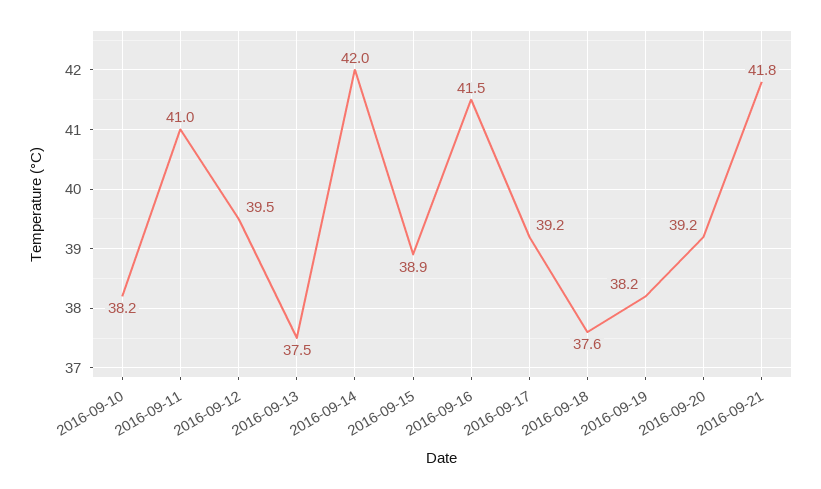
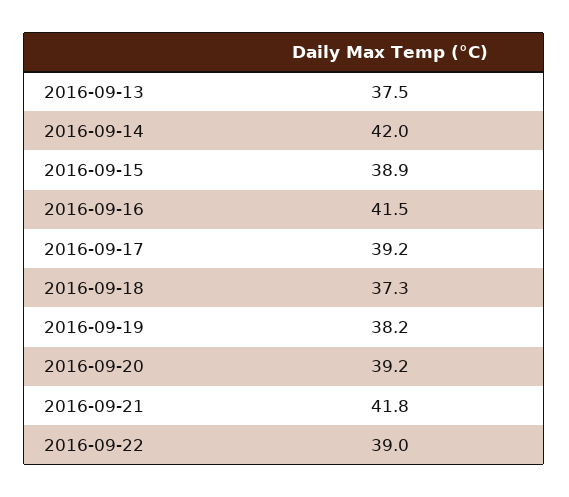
2016-09-10: 38.2 -> none
2016-09-11: 41 -> none
2016-09-12: 39.5 -> none
2016-09-18: 37.6 -> 37.3
2016-09-22: none -> 39

